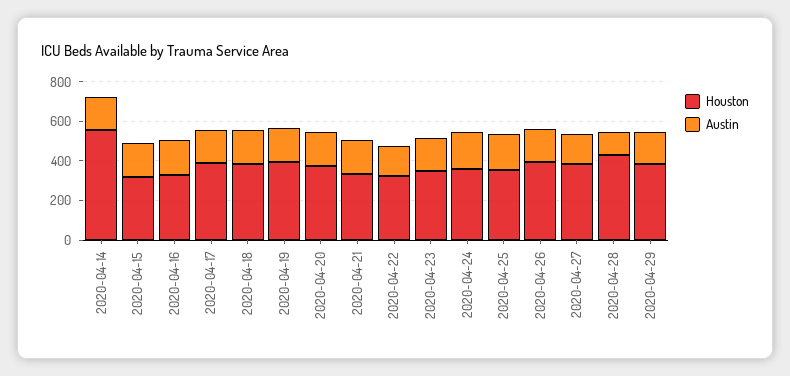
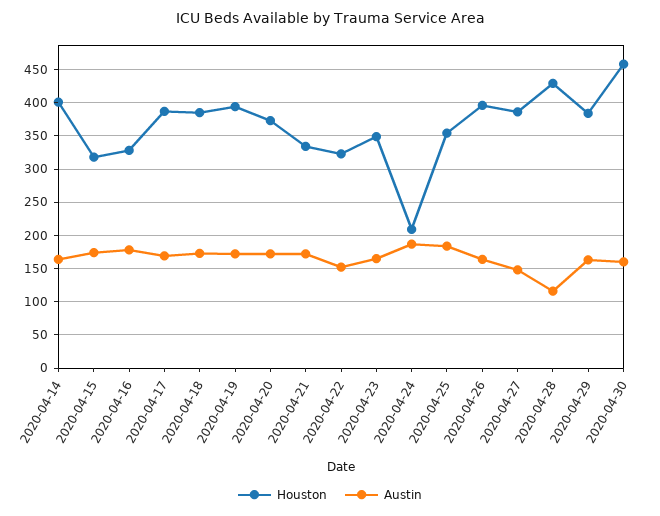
Houston, 2020-04-14: 550 -> 400
Houston, 2020-04-24: 350 -> 210
Houston, 2020-04-30: none -> 460
Austin, 2020-04-30: none -> 160

